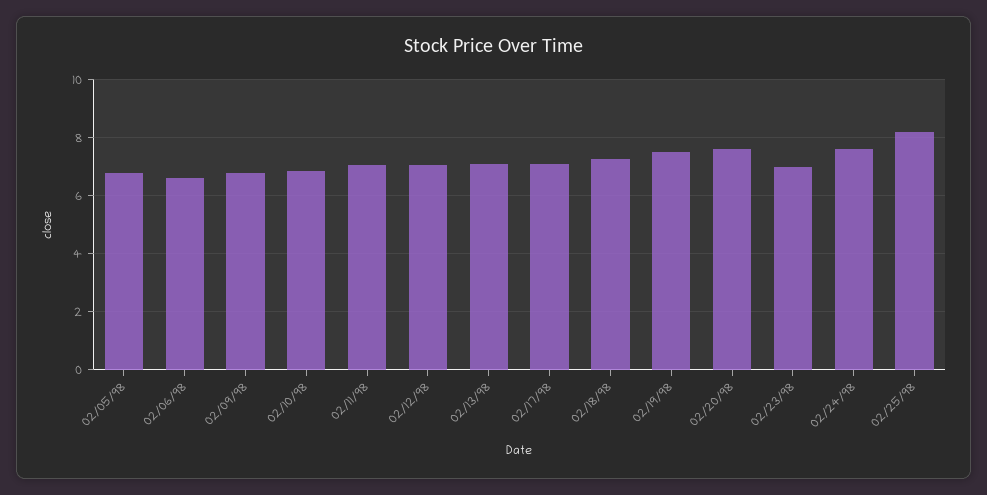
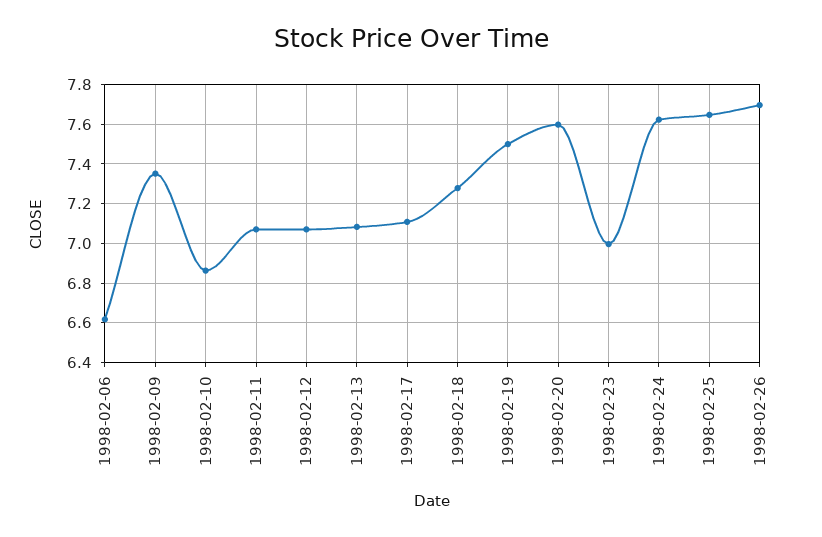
02/05/98: 6.75 -> none
02/09/98: 6.75 -> 7.35
02/25/98: 8.25 -> 7.65
1998-02-26: none -> 7.7

